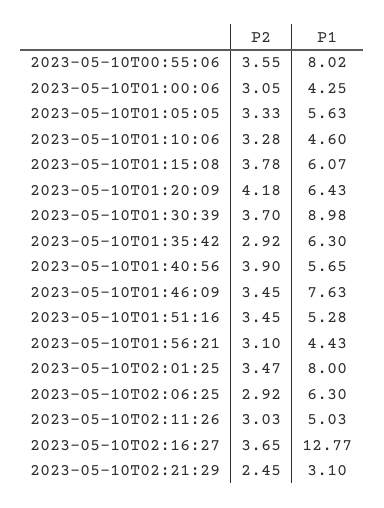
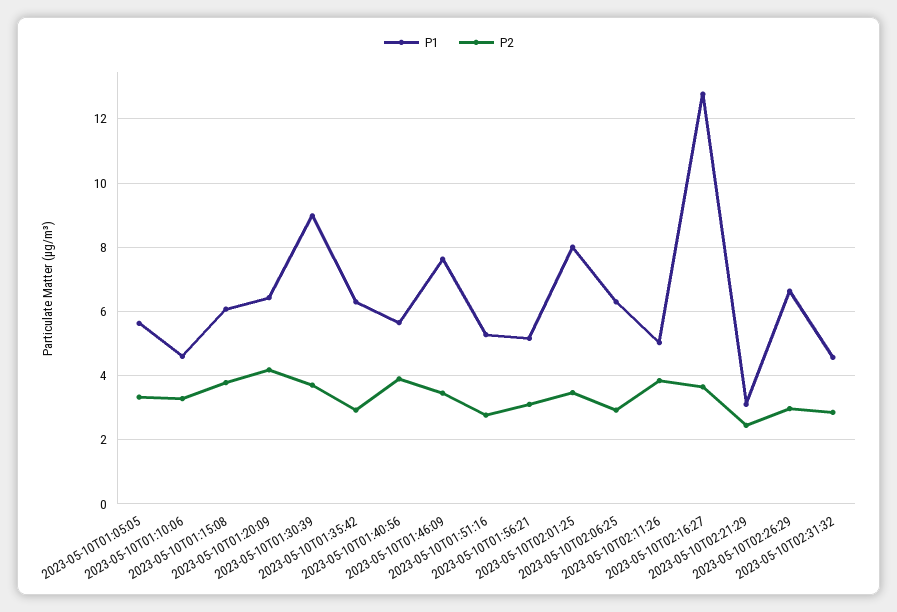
P2, 2023-05-10T00:55:06: 3.55 -> none
P1, 2023-05-10T00:55:06: 8.02 -> none
P2, 2023-05-10T01:00:06: 3.05 -> none
P1, 2023-05-10T01:00:06: 4.25 -> none
P2, 2023-05-10T01:51:16: 3.45 -> 2.8
P1, 2023-05-10T01:56:21: 4.43 -> 5.2
P2, 2023-05-10T02:11:26: 3.03 -> 3.8
P1, 2023-05-10T02:26:29: none -> 6.6
P2, 2023-05-10T02:26:29: none -> 3
P1, 2023-05-10T02:31:32: none -> 4.6
P2, 2023-05-10T02:31:32: none -> 2.8

